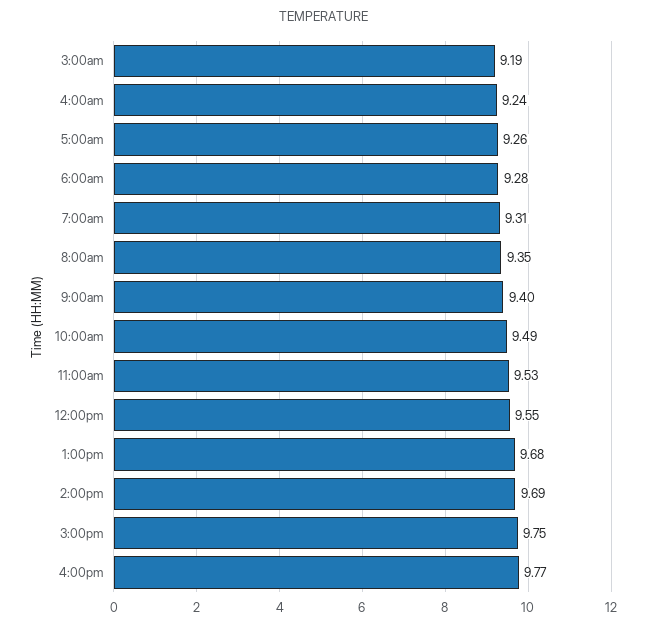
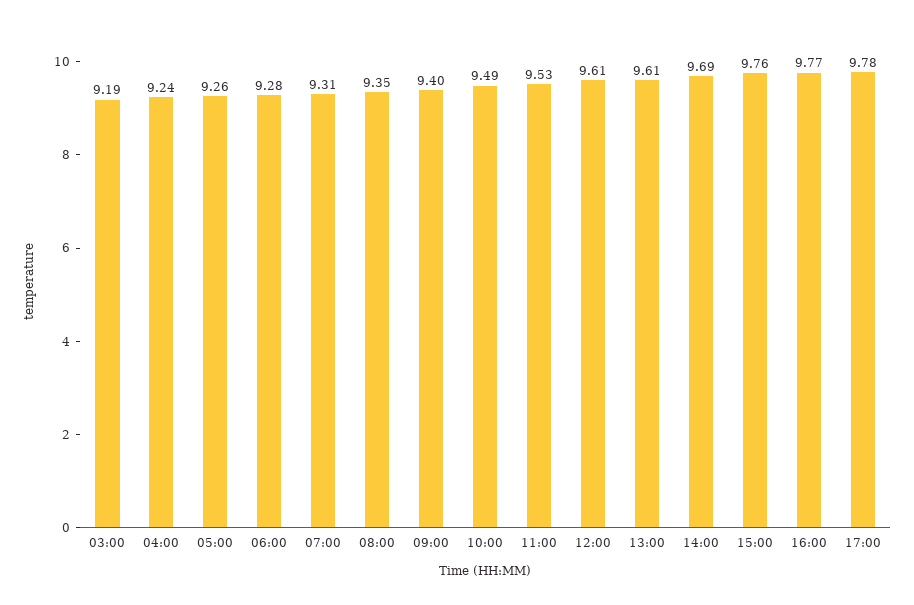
12:00pm: 9.55 -> 9.61
1:00pm: 9.68 -> 9.61
3:00pm: 9.75 -> 9.76
17:00: none -> 9.78

